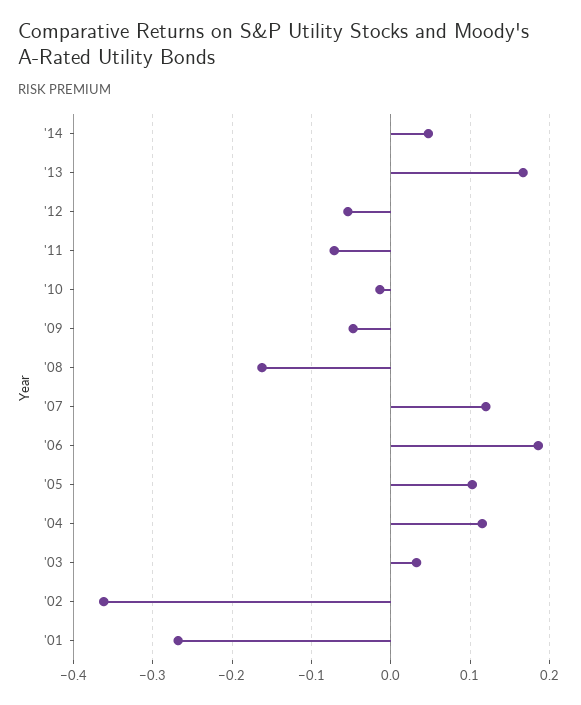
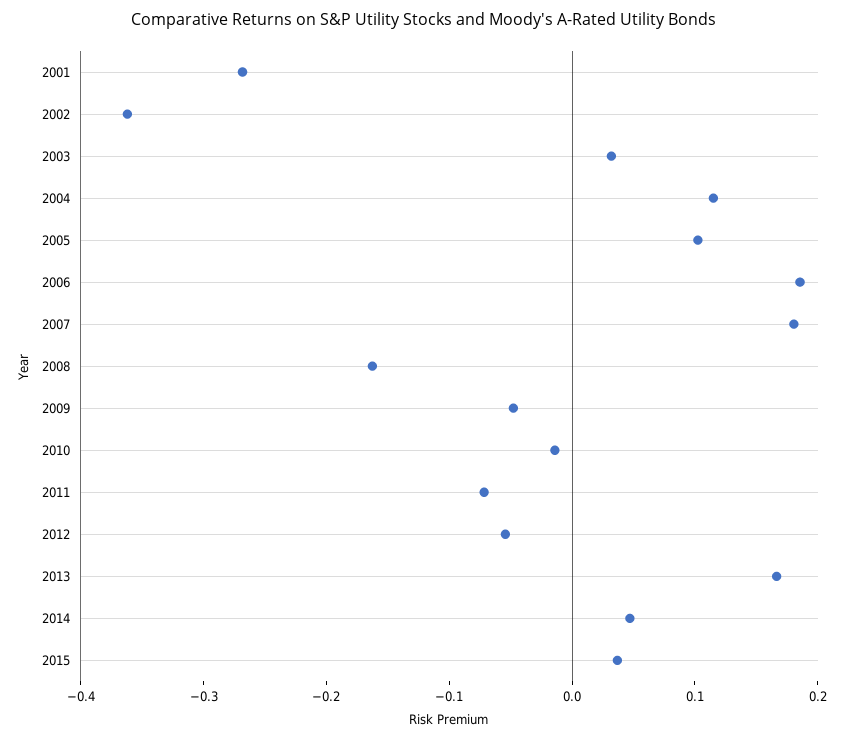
'07: 0.12 -> 0.18
2015: none -> 0.04

